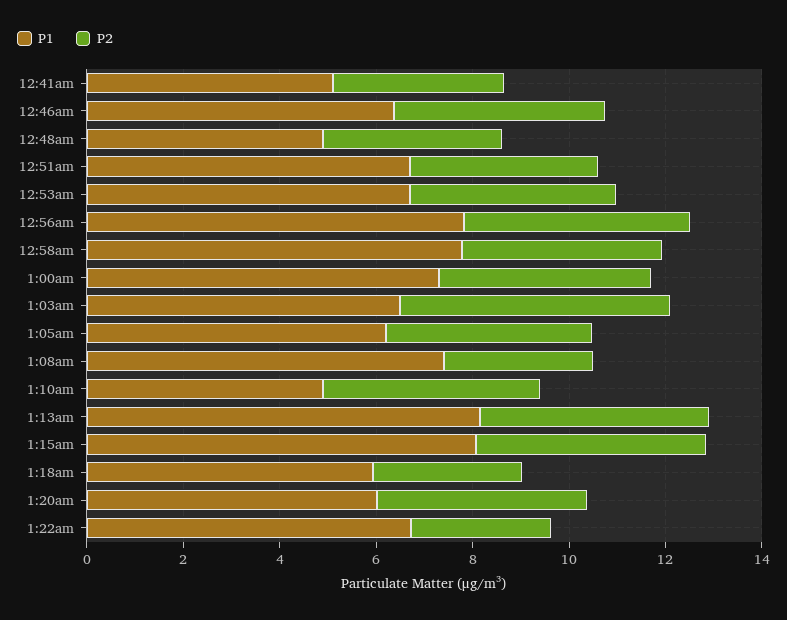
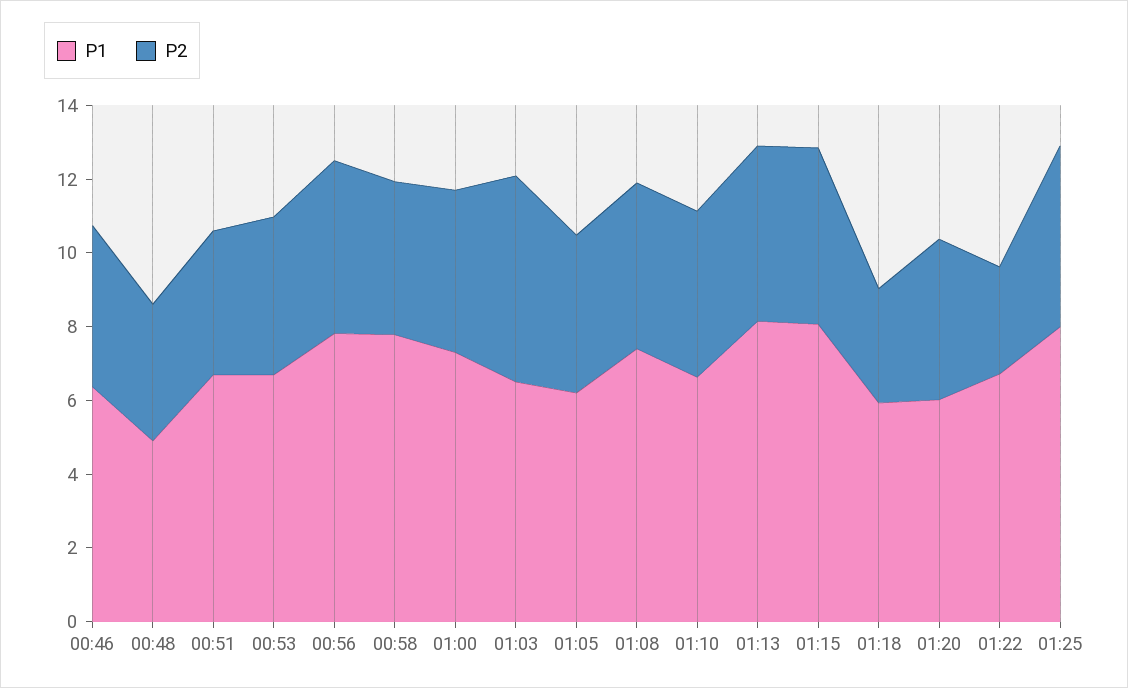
P1, 12:41am: 5 -> none
P2, 12:41am: 3.5 -> none
P2, 1:08am: 3 -> 4.5
P1, 1:10am: 5 -> 6.5
P1, 01:25: none -> 8
P2, 01:25: none -> 5

